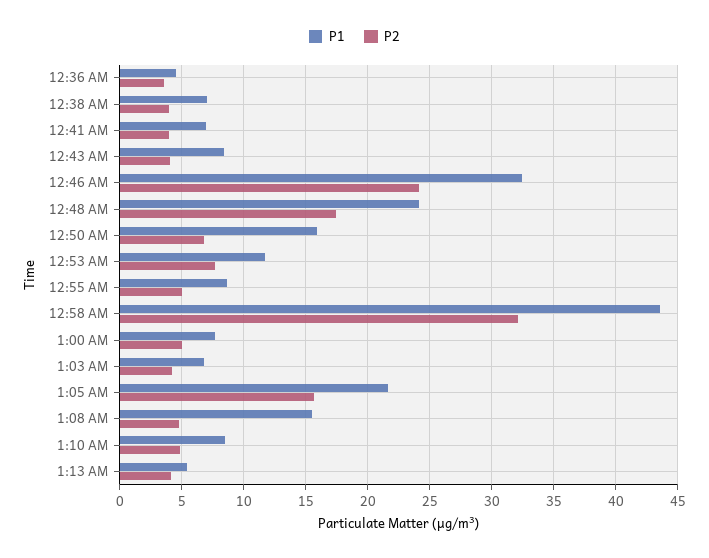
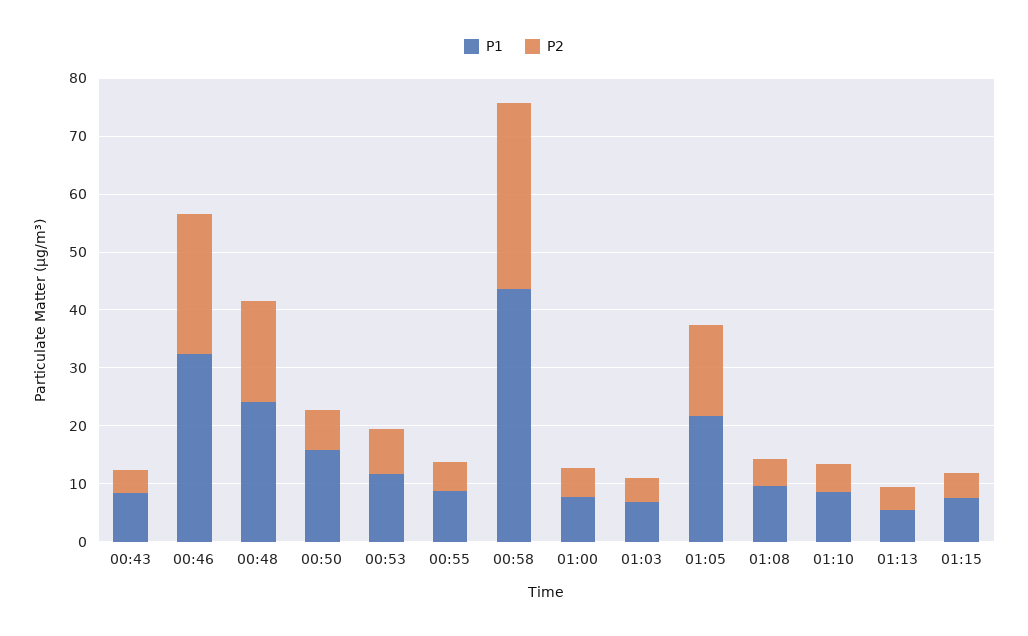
P1, 12:36 AM: 4.5 -> none
P2, 12:36 AM: 3.5 -> none
P1, 12:38 AM: 7 -> none
P2, 12:38 AM: 4 -> none
P1, 12:41 AM: 7 -> none
P2, 12:41 AM: 4 -> none
P1, 1:08 AM: 15.5 -> 10
P1, 01:15: none -> 8
P2, 01:15: none -> 4

